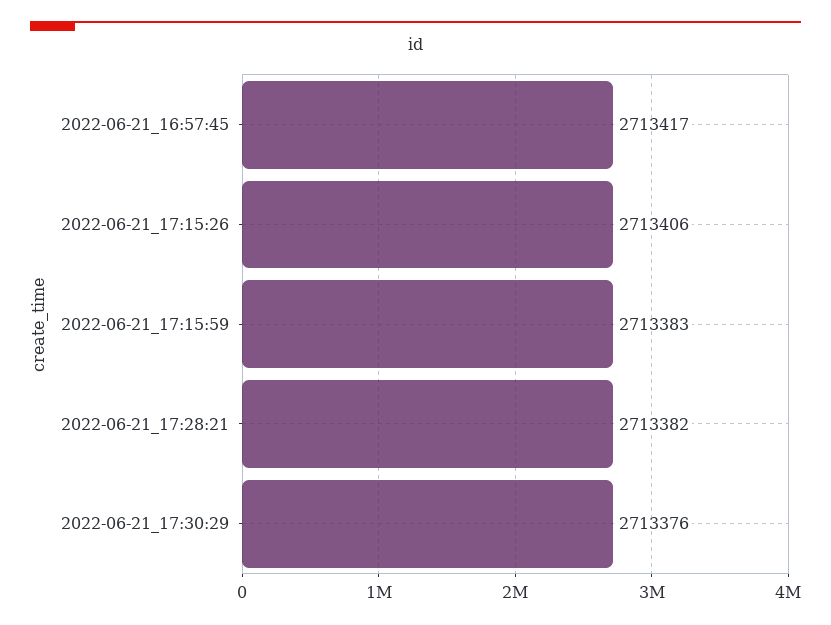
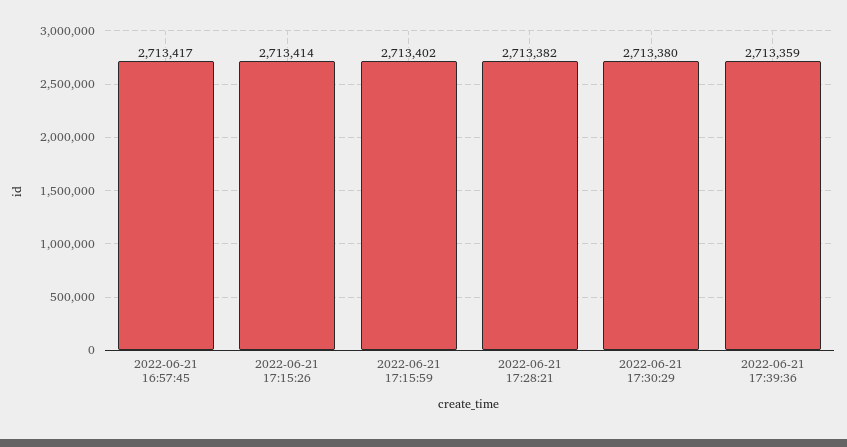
2022-06-21_17:15:26: 2713406 -> 2713414
2022-06-21_17:15:59: 2713383 -> 2713402
2022-06-21_17:30:29: 2713376 -> 2713380
2022-06-21 17:39:36: none -> 2713359

